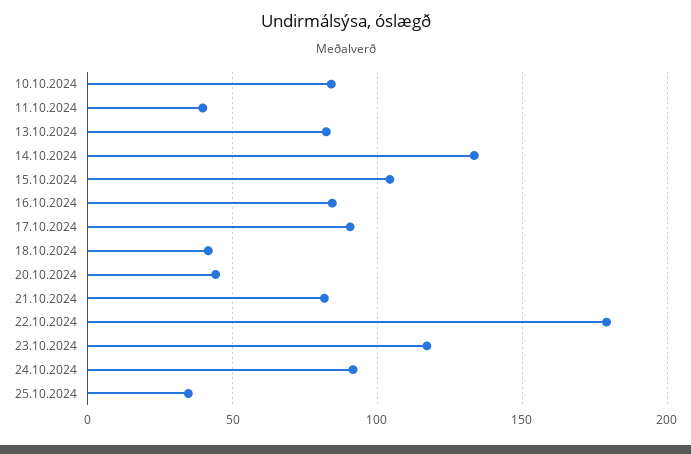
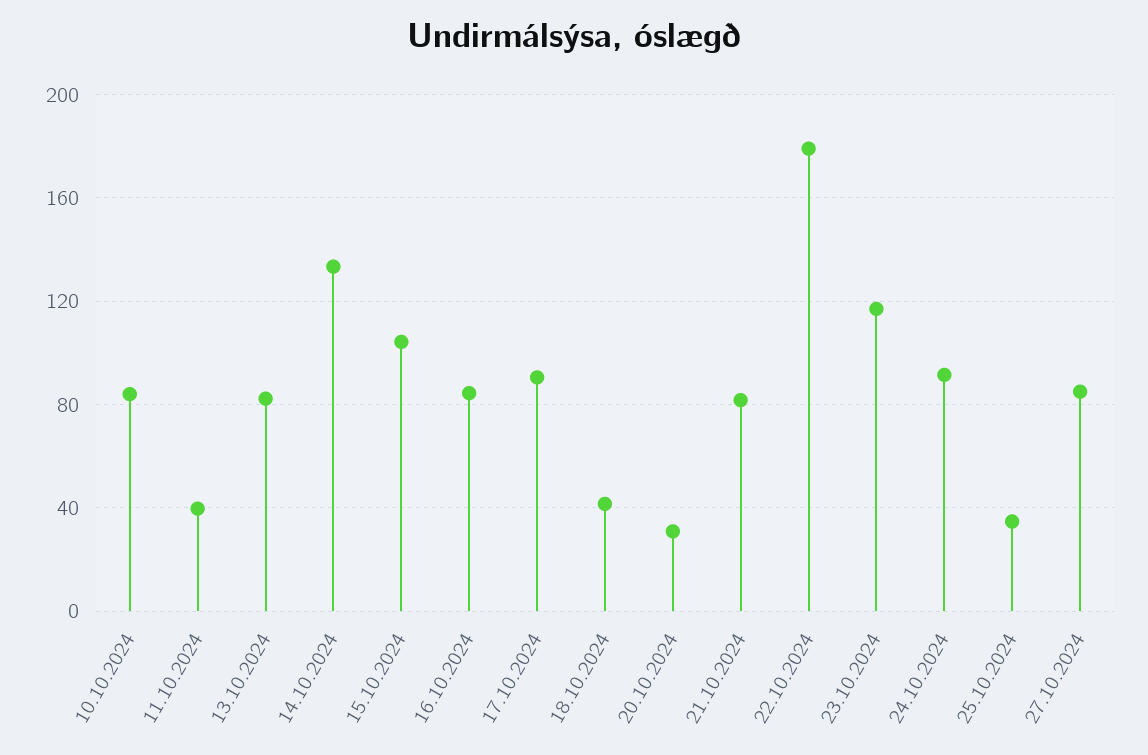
20.10.2024: 45 -> 30
27.10.2024: none -> 85

